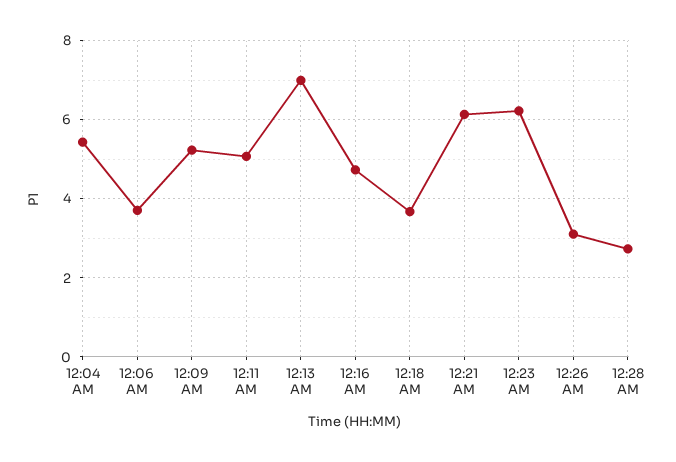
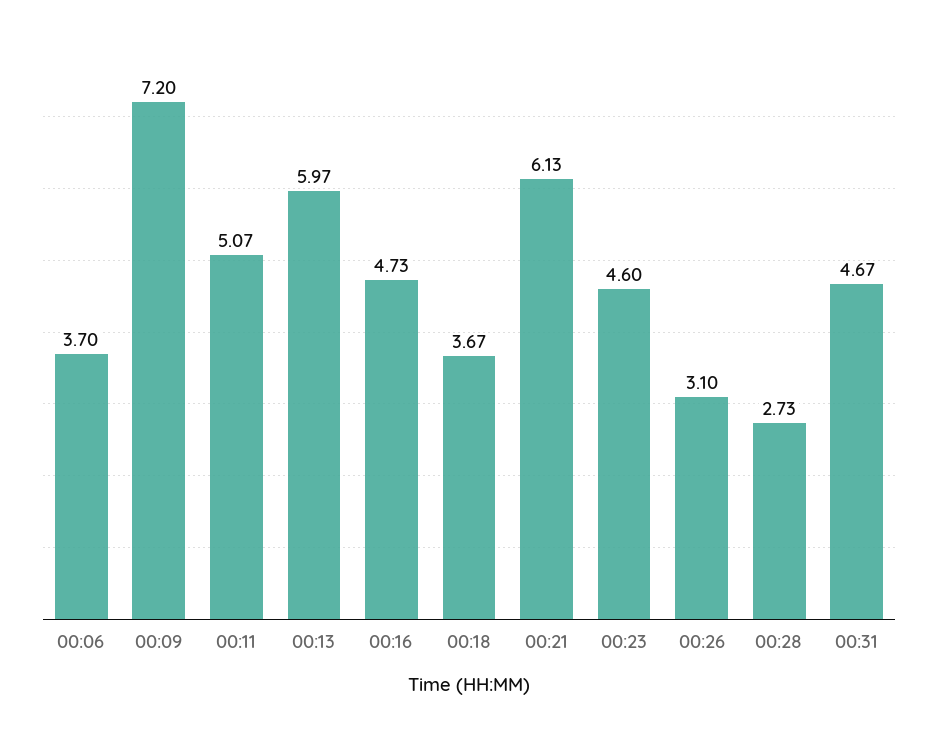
12:04 AM: 5.4 -> none
12:09 AM: 5.2 -> 7.2
12:13 AM: 7 -> 5.97
12:23 AM: 6.2 -> 4.6
00:31: none -> 4.67

